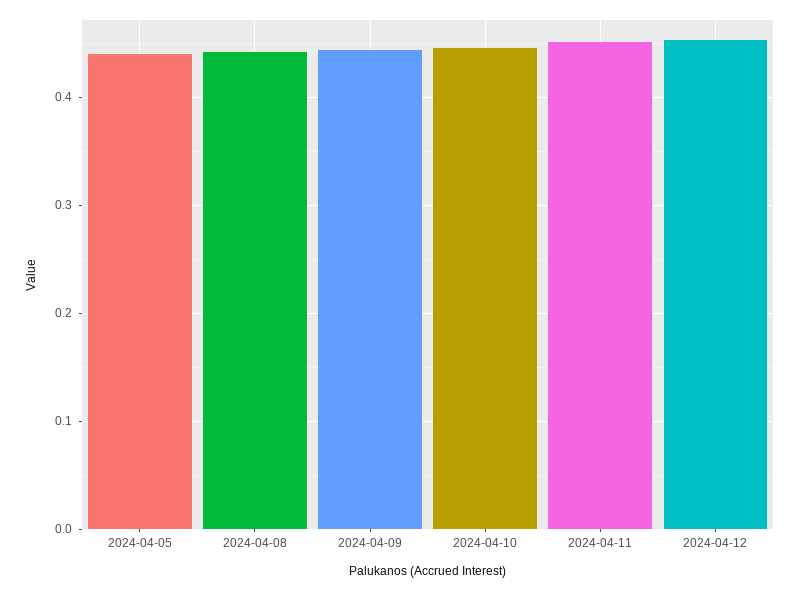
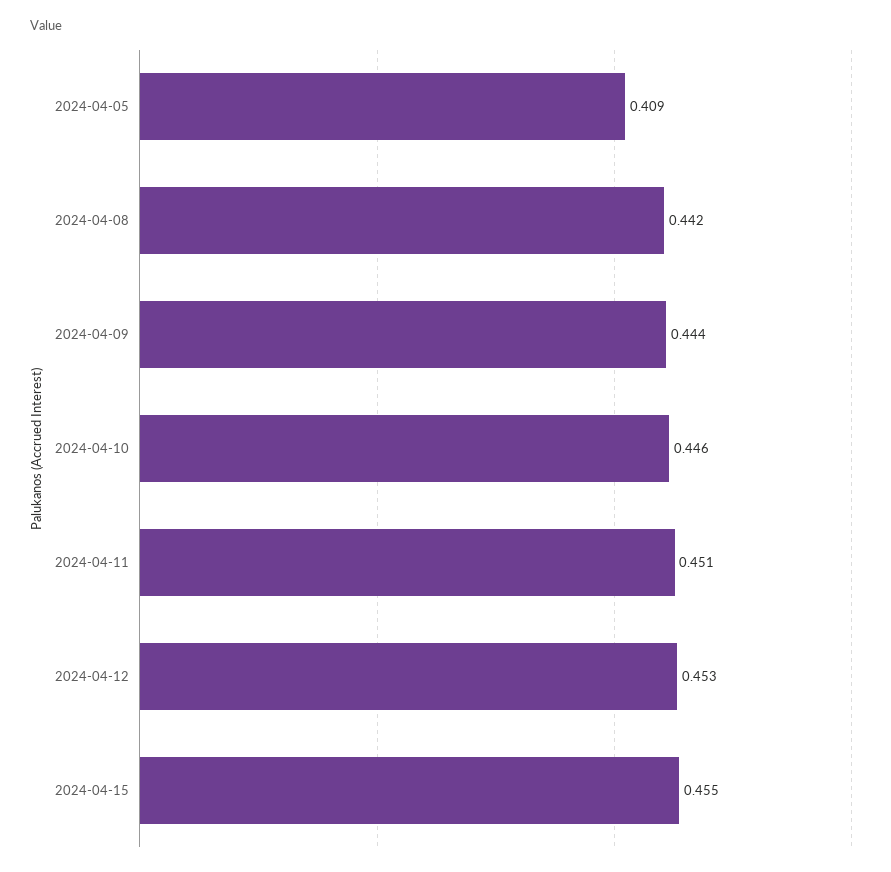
2024-04-05: 0.44 -> 0.409
2024-04-15: none -> 0.455

